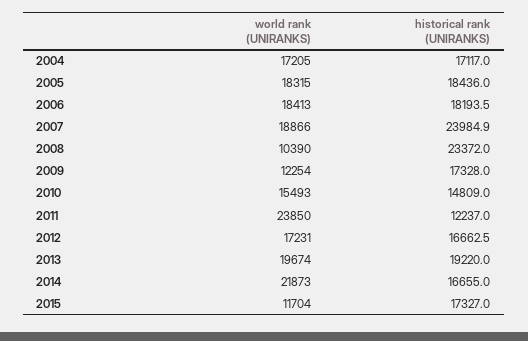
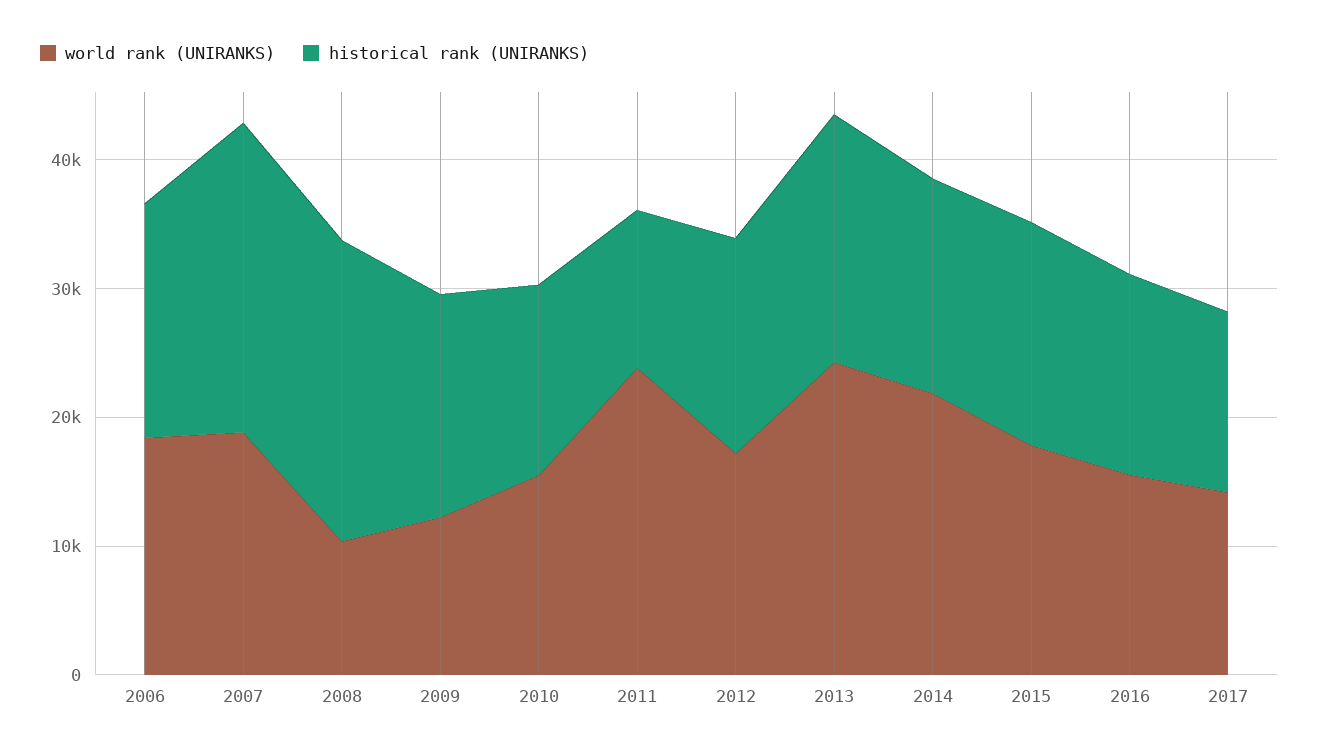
world rank (UNIRANKS), 2004: 17205 -> none
historical rank (UNIRANKS), 2004: 17117 -> none
world rank (UNIRANKS), 2005: 18315 -> none
historical rank (UNIRANKS), 2005: 18436 -> none
world rank (UNIRANKS), 2013: 19674 -> 24000
world rank (UNIRANKS), 2015: 11704 -> 18000
world rank (UNIRANKS), 2016: none -> 16000
historical rank (UNIRANKS), 2016: none -> 16000
world rank (UNIRANKS), 2017: none -> 14000
historical rank (UNIRANKS), 2017: none -> 14000

